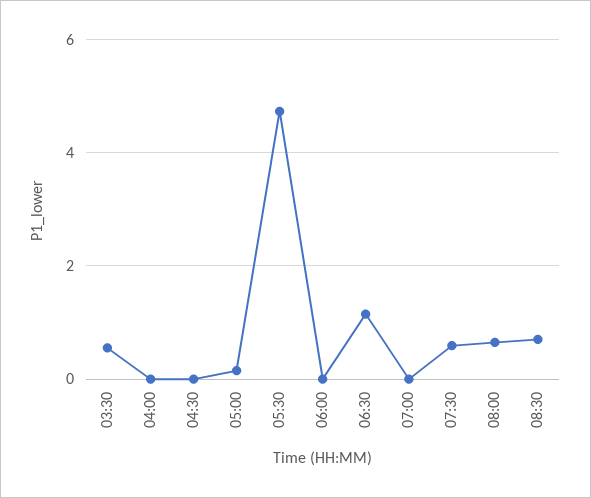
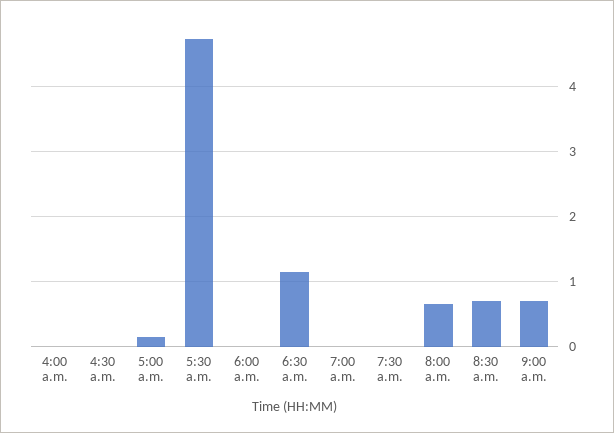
03:30: 0.6 -> none
07:30: 0.6 -> 0
9:00 a.m.: none -> 0.7

